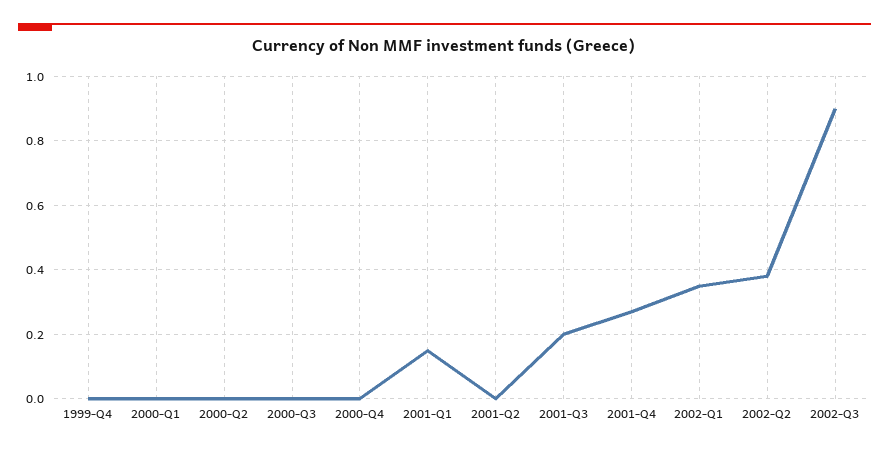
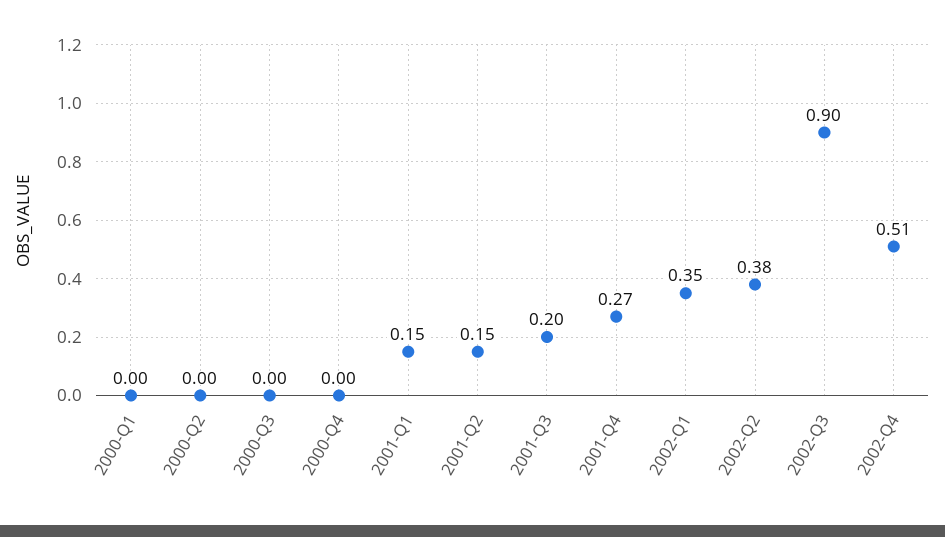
1999-Q4: 0 -> none
2001-Q2: 0 -> 0.15
2002-Q4: none -> 0.51

